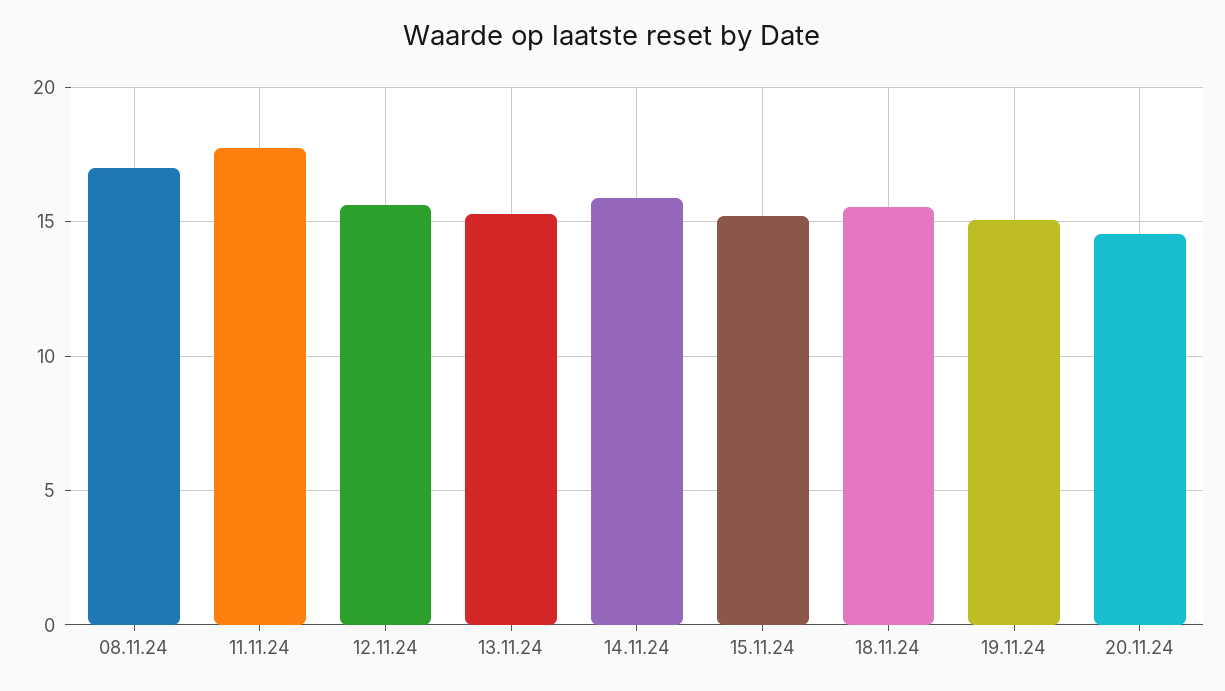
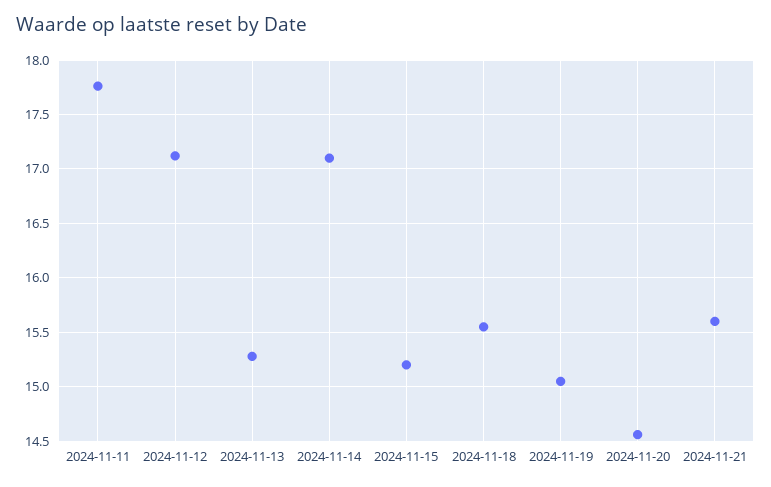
08.11.24: 17 -> none
12.11.24: 15.5 -> 17.1
14.11.24: 16 -> 17.1
2024-11-21: none -> 15.6

